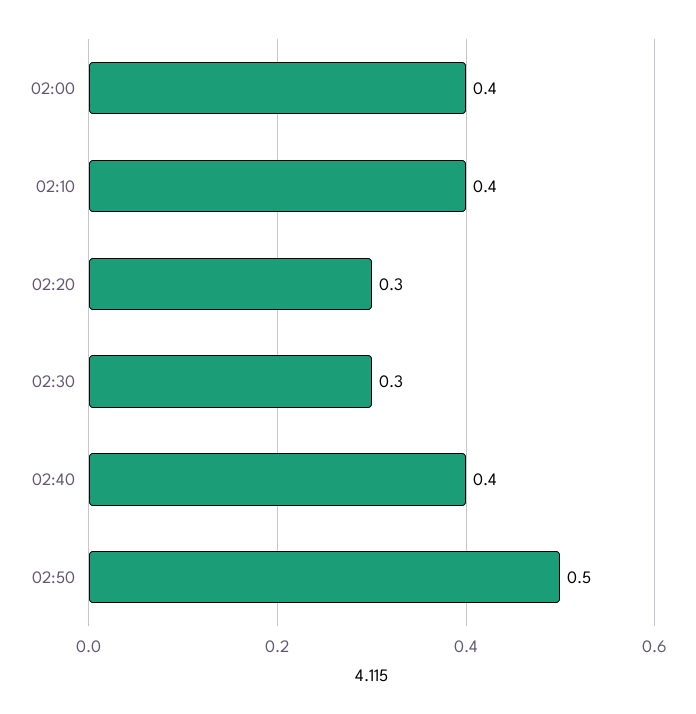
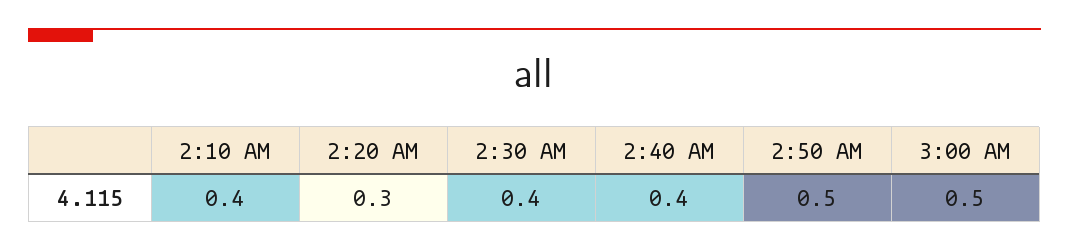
02:00: 0.4 -> none
02:30: 0.3 -> 0.4
3:00 AM: none -> 0.5

